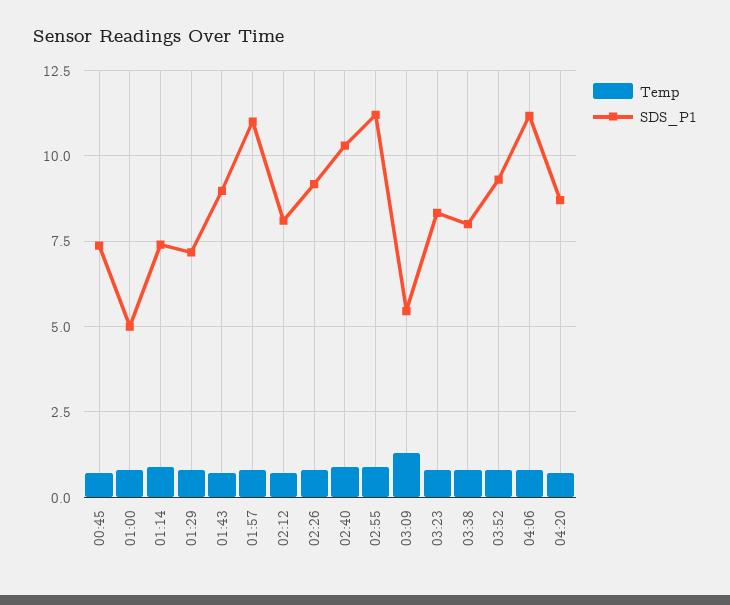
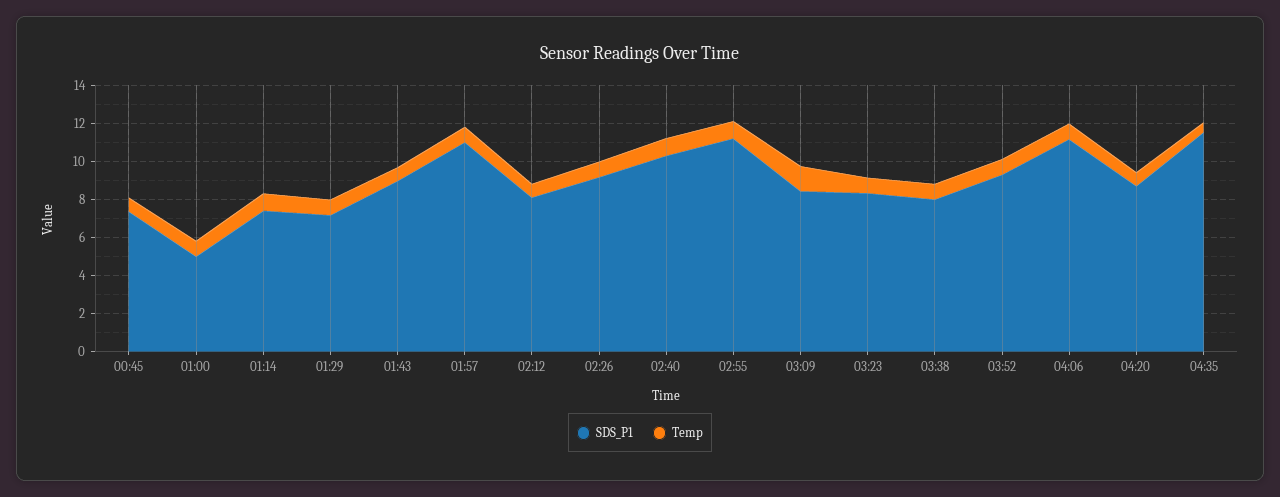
SDS_P1, 03:09: 5.5 -> 8.5
SDS_P1, 04:35: none -> 11.5
Temp, 04:35: none -> 0.5

